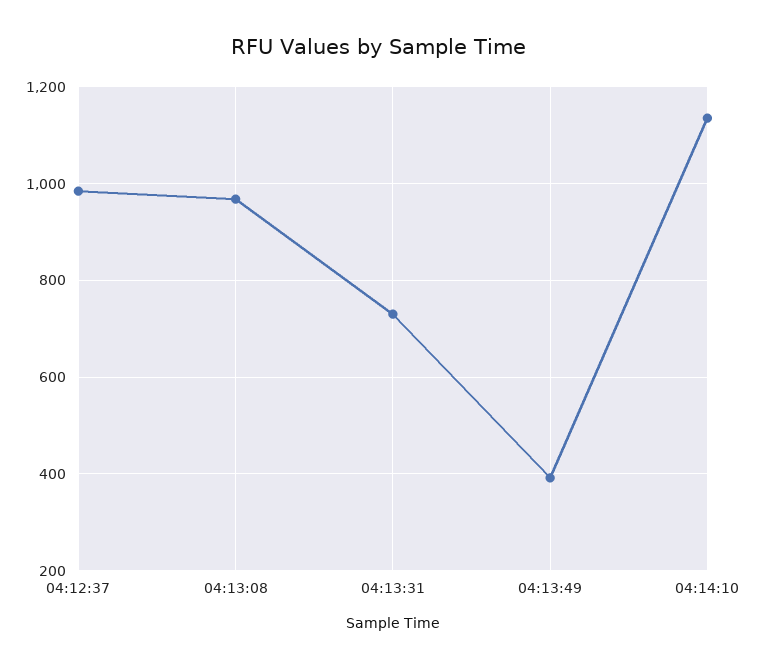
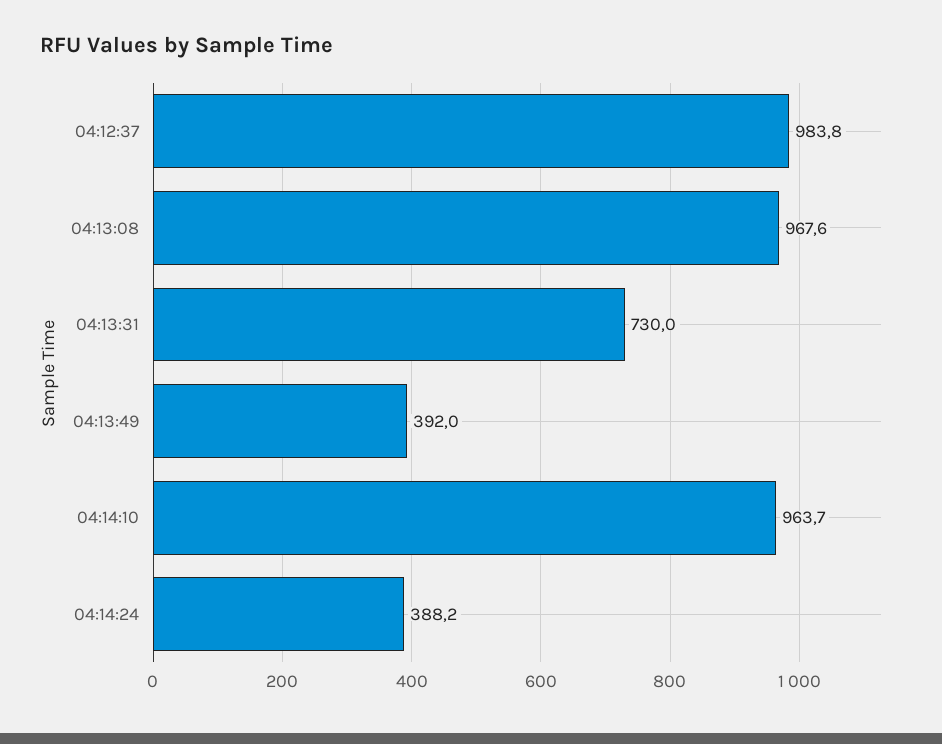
04:14:10: 1140 -> 963.7
04:14:24: none -> 388.2

